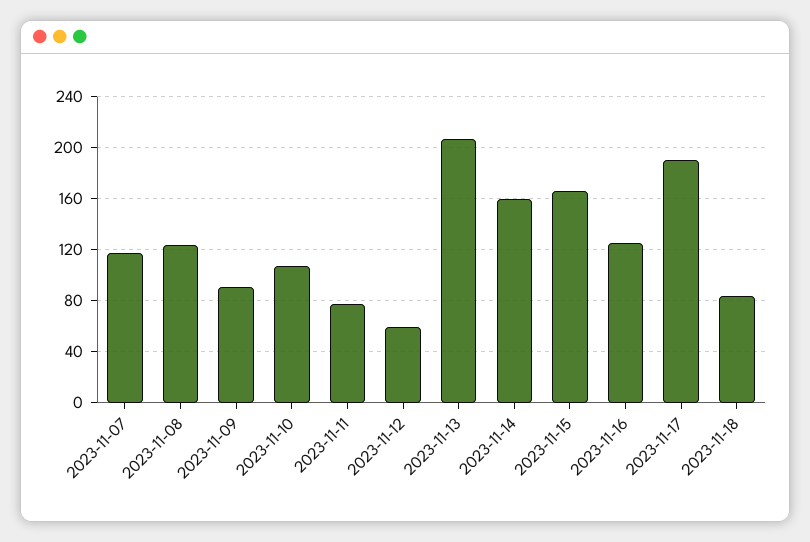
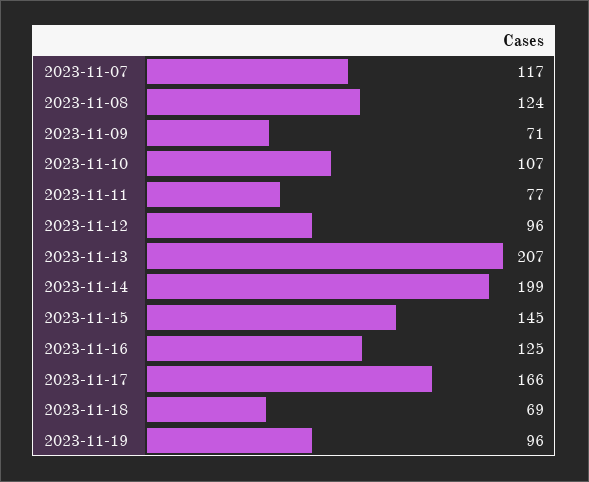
2023-11-09: 90 -> 71
2023-11-12: 60 -> 96
2023-11-14: 160 -> 199
2023-11-15: 165 -> 145
2023-11-17: 190 -> 166
2023-11-18: 85 -> 69
2023-11-19: none -> 96

